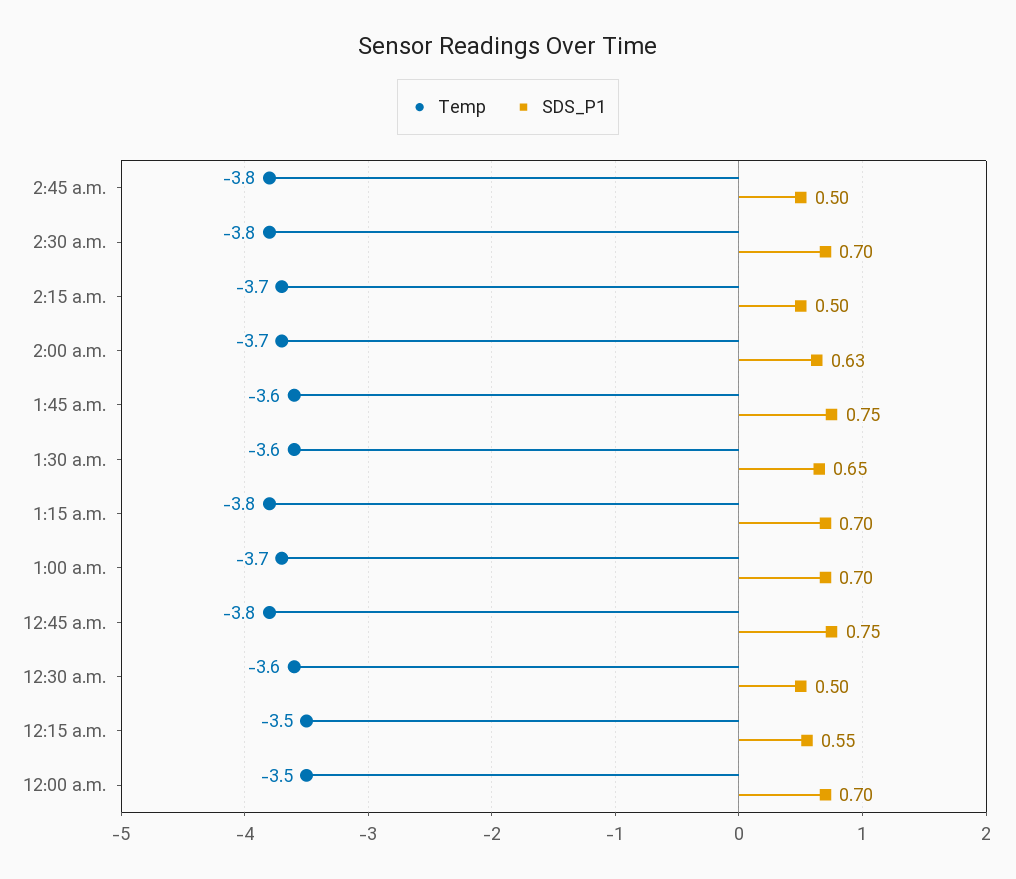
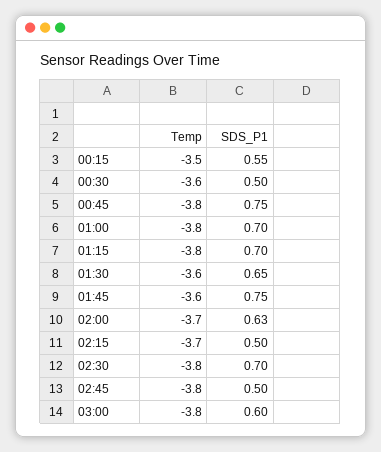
Temp, 1:00 a.m.: -3.7 -> -3.8
Temp, 12:00 a.m.: -3.5 -> none
SDS_P1, 12:00 a.m.: 0.7 -> none
Temp, 03:00: none -> -3.8
SDS_P1, 03:00: none -> 0.6

